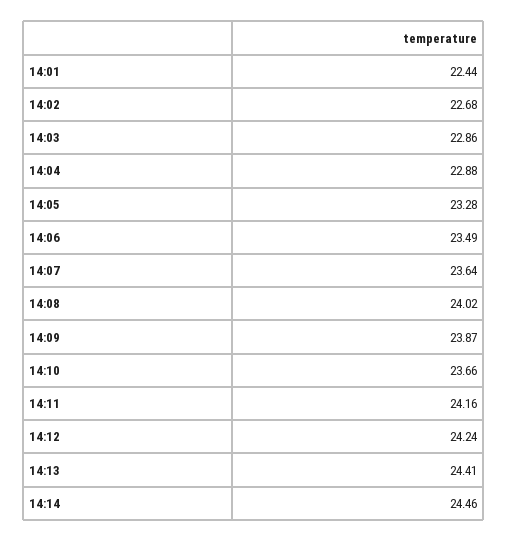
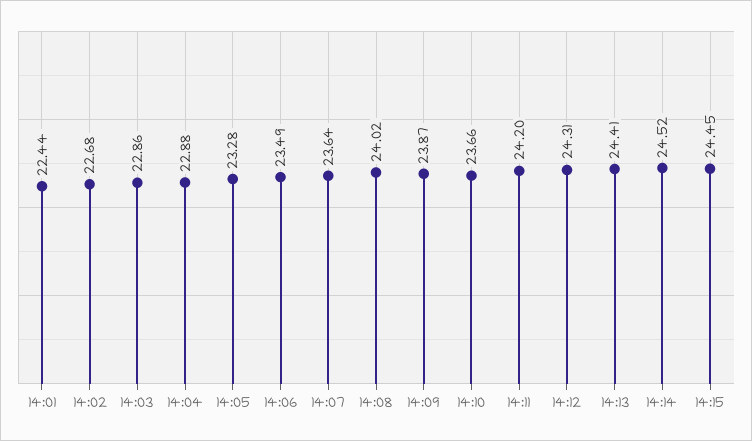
14:11: 24.16 -> 24.2
14:12: 24.24 -> 24.31
14:14: 24.46 -> 24.52
14:15: none -> 24.45

